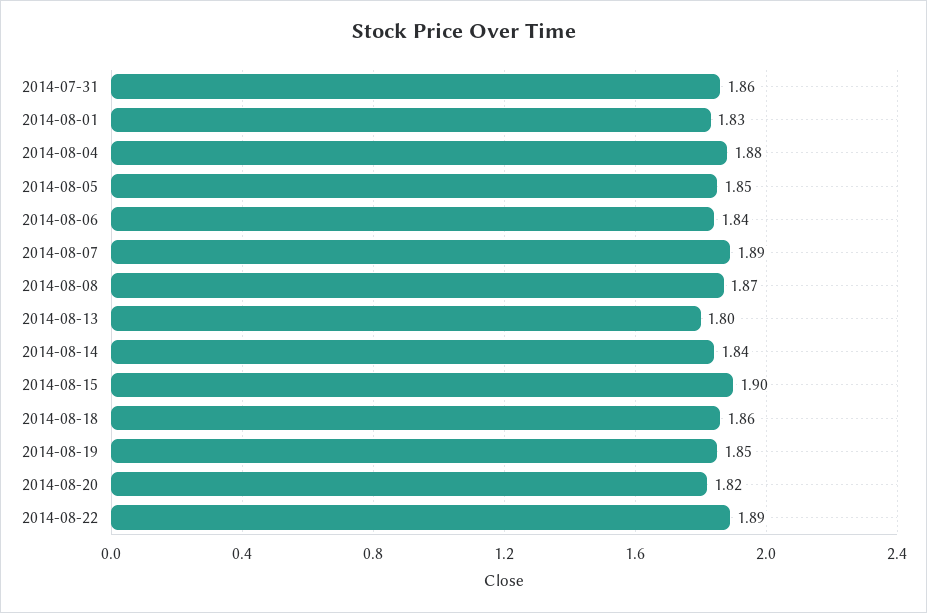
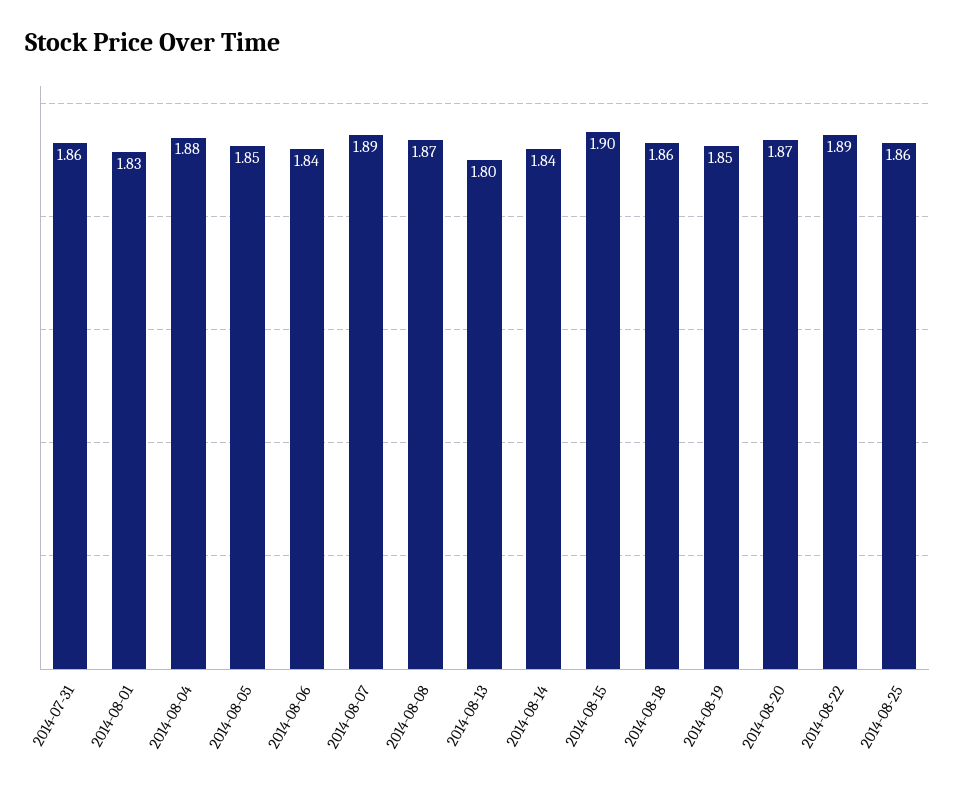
2014-08-20: 1.82 -> 1.87
2014-08-25: none -> 1.86

